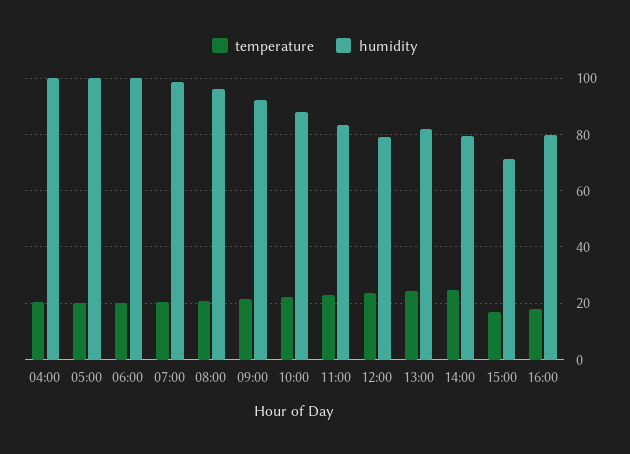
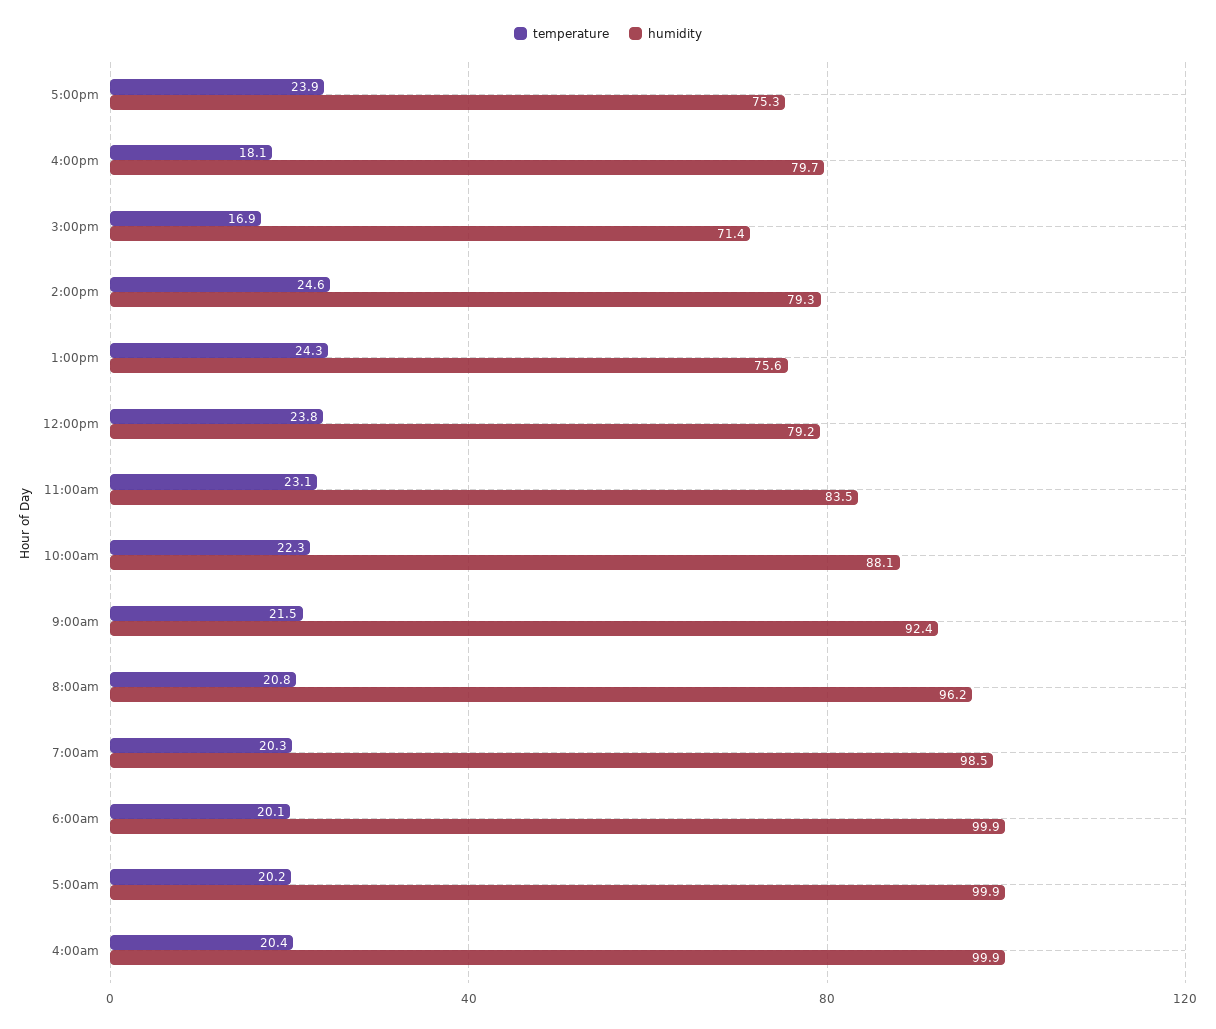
humidity, 13:00: 82.5 -> 75.6
temperature, 5:00pm: none -> 23.9
humidity, 5:00pm: none -> 75.3

